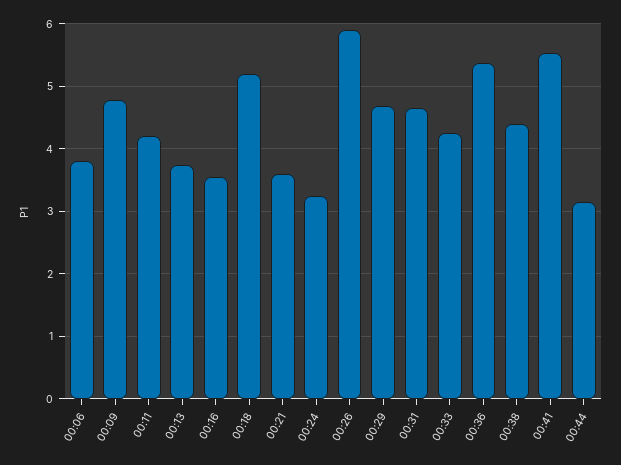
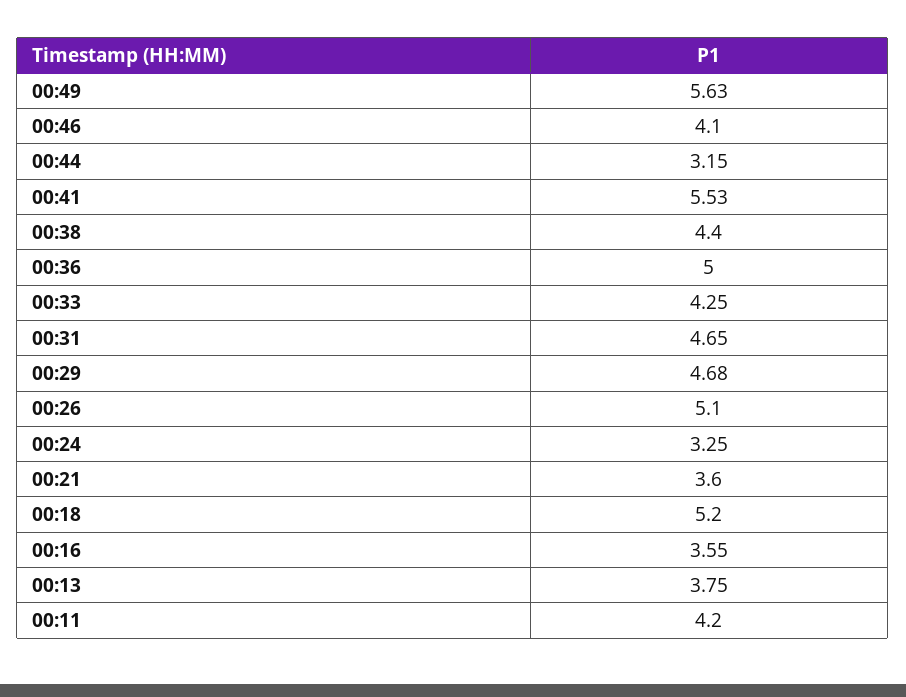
00:06: 3.8 -> none
00:09: 4.8 -> none
00:26: 5.9 -> 5.1
00:36: 5.4 -> 5
00:49: none -> 5.63
00:46: none -> 4.1

